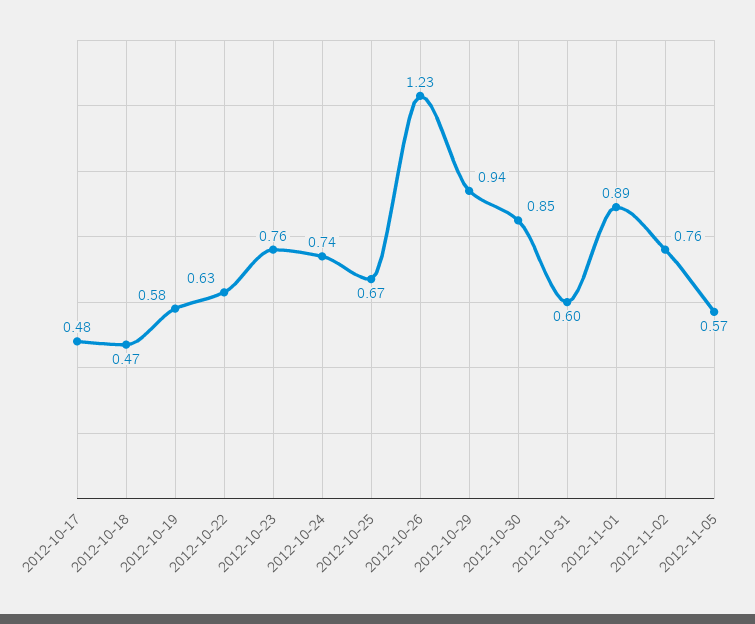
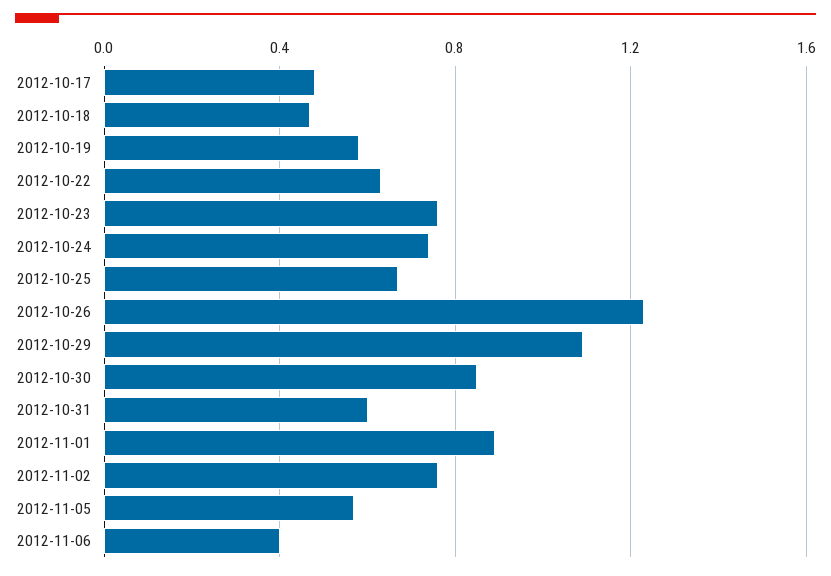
2012-10-29: 0.94 -> 1.1
2012-11-06: none -> 0.4

